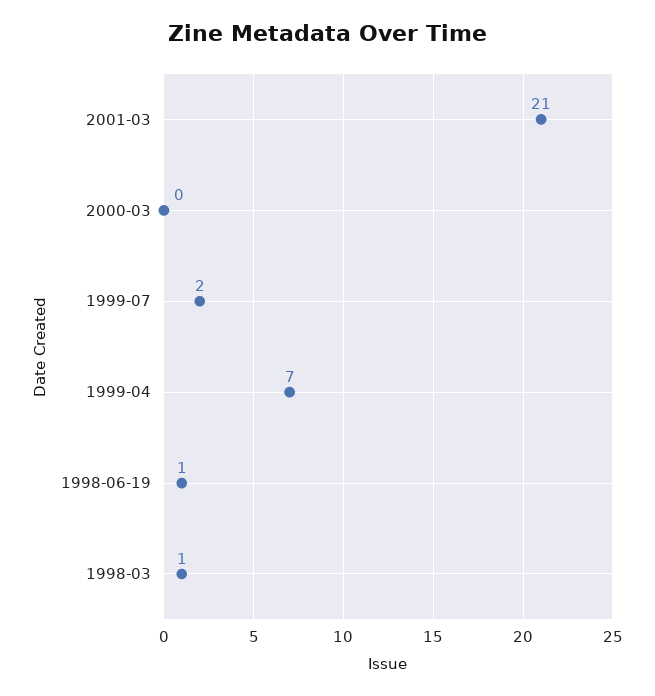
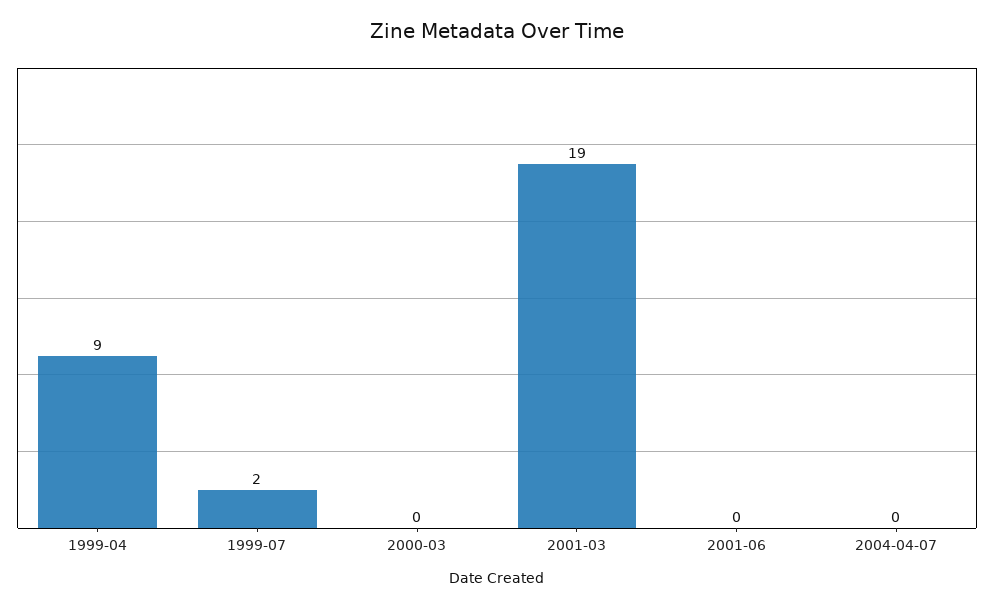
2001-03: 21 -> 19
1999-04: 7 -> 9
1998-06-19: 1 -> none
1998-03: 1 -> none
2001-06: none -> 0
2004-04-07: none -> 0

